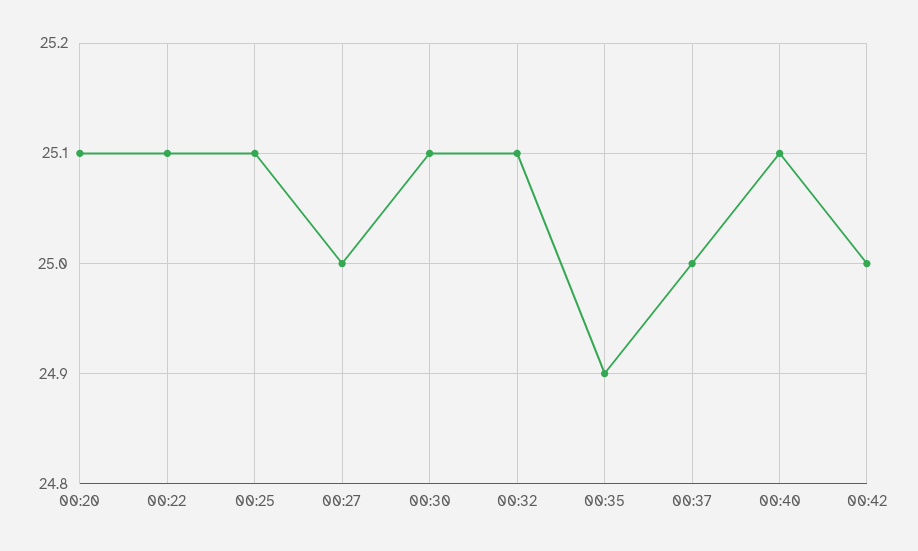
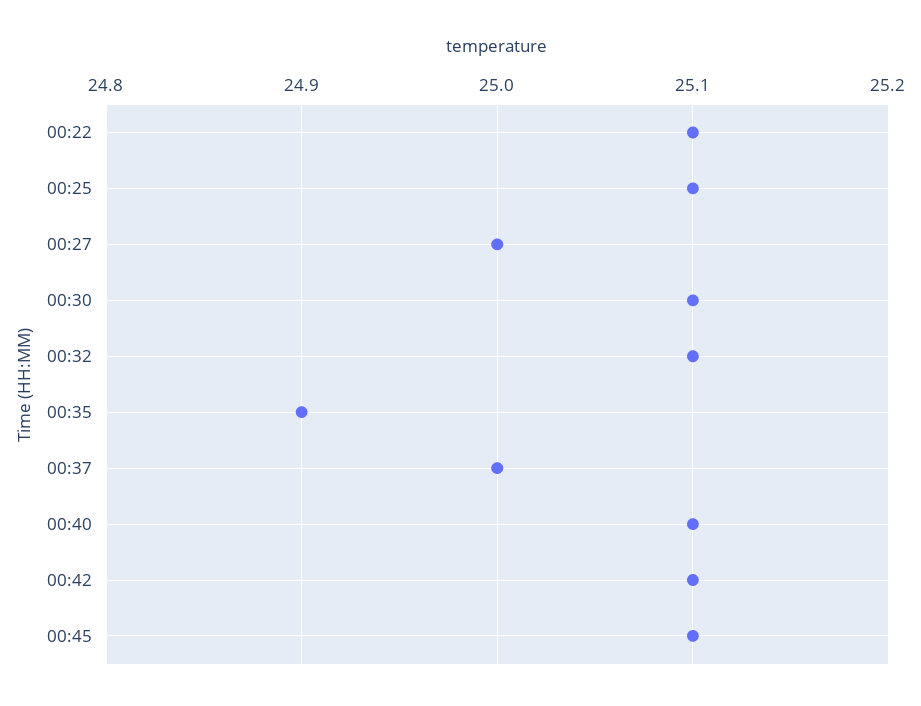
00:20: 25.1 -> none
00:42: 25 -> 25.1
00:45: none -> 25.1

